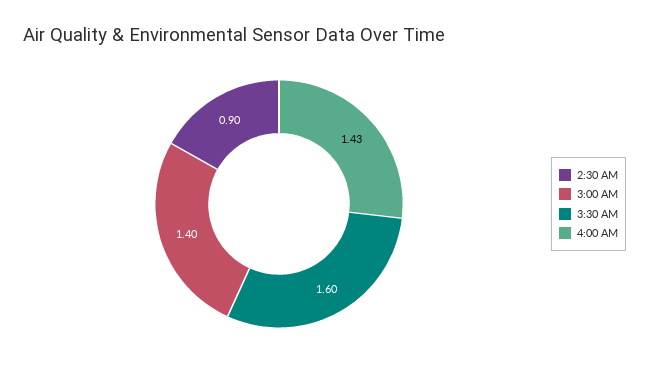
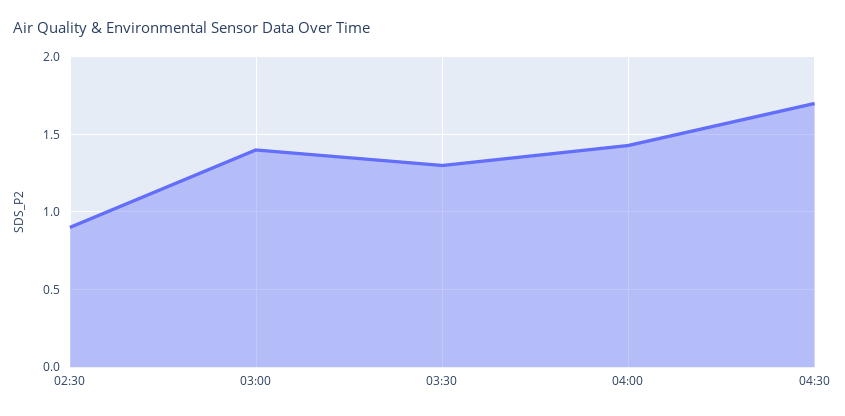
3:30 AM: 1.6 -> 1.3
04:30: none -> 1.7

